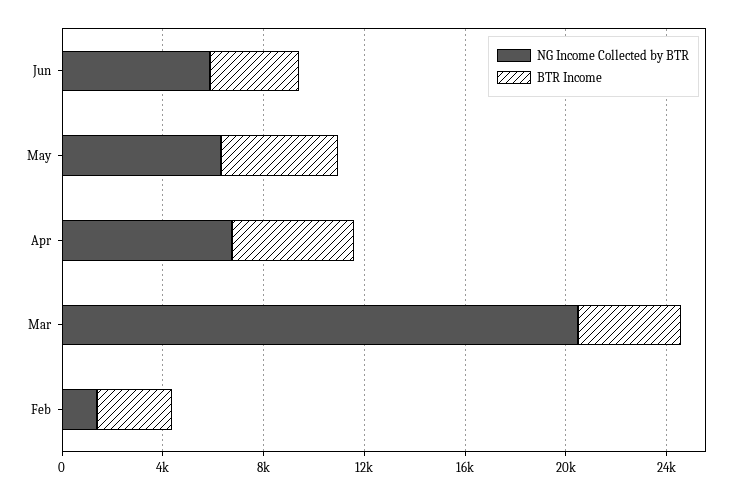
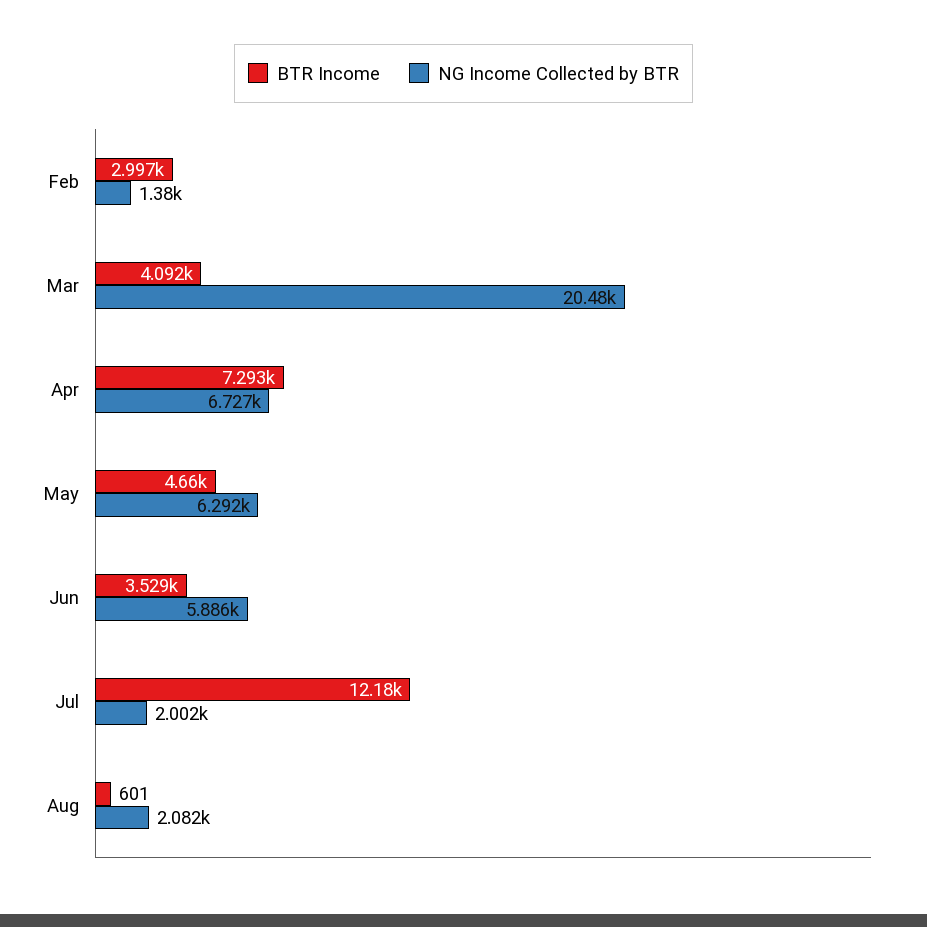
BTR Income, Apr: 5000 -> 7293
BTR Income, Jul: none -> 12180
NG Income Collected by BTR, Jul: none -> 2002
BTR Income, Aug: none -> 601
NG Income Collected by BTR, Aug: none -> 2082

